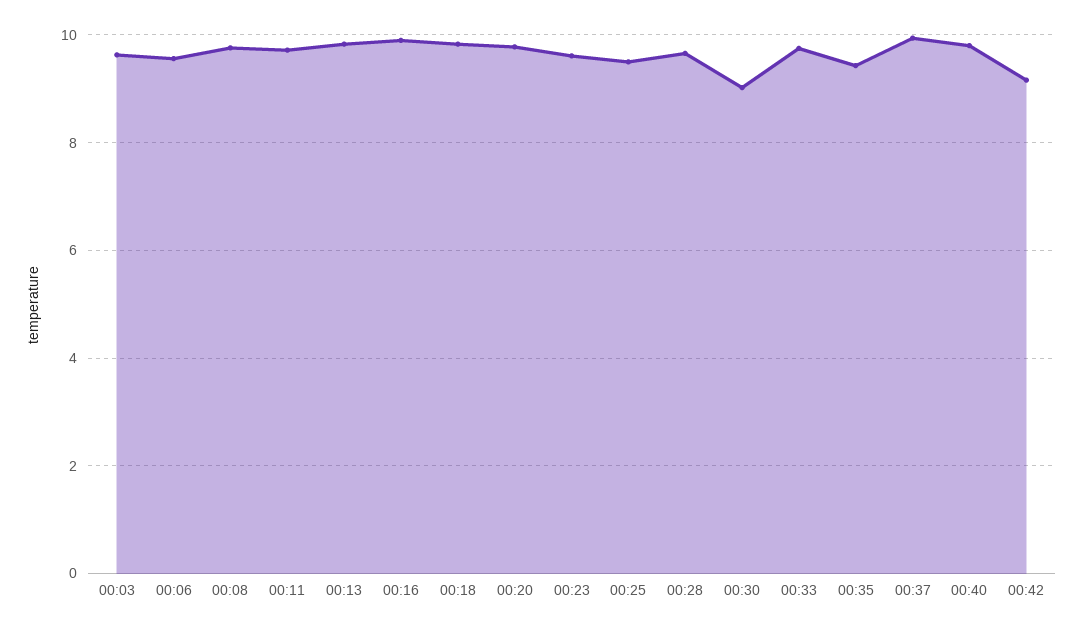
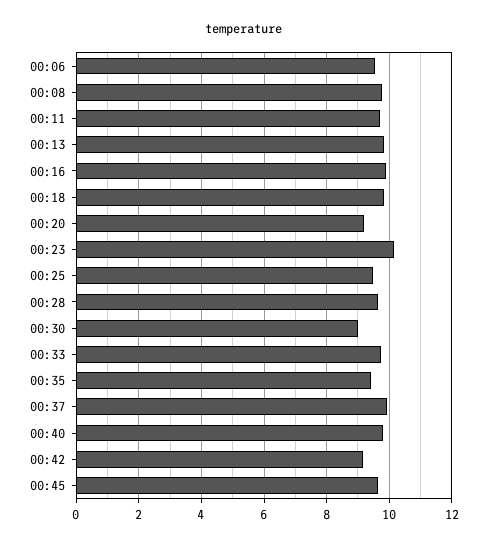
00:03: 9.6 -> none
00:20: 9.8 -> 9.2
00:23: 9.6 -> 10.2
00:45: none -> 9.6

